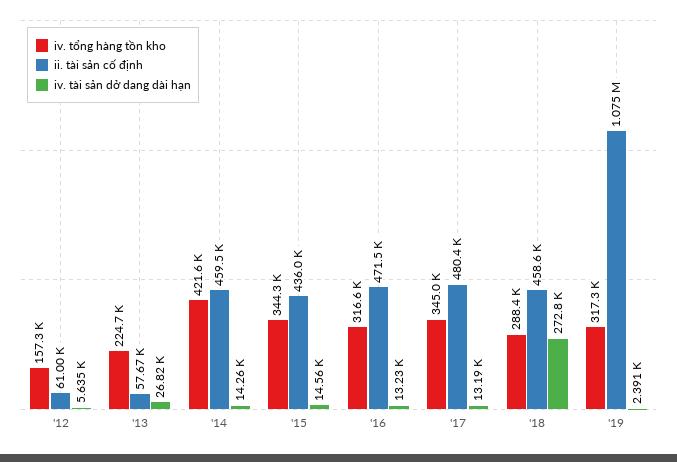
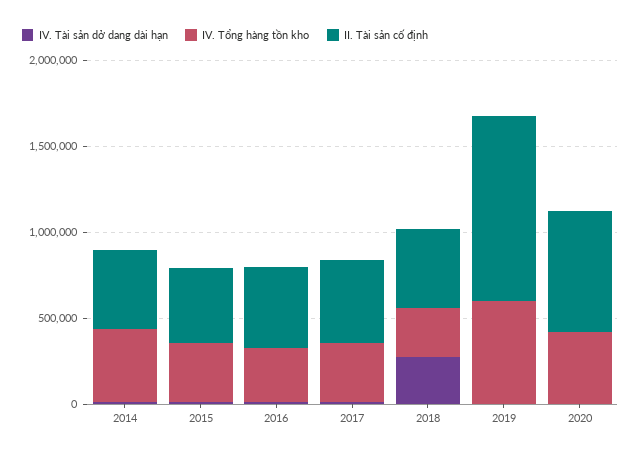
iv. tổng hàng tồn kho, '12: 157300 -> none
ii. tài sản cố định, '12: 61000 -> none
iv. tài sản dở dang dài hạn, '12: 5635 -> none
iv. tổng hàng tồn kho, '13: 224700 -> none
ii. tài sản cố định, '13: 57670 -> none
iv. tài sản dở dang dài hạn, '13: 26820 -> none
iv. tổng hàng tồn kho, '19: 317300 -> 600000
iv. tài sản dở dang dài hạn, 2020: none -> 0
iv. tổng hàng tồn kho, 2020: none -> 400000
ii. tài sản cố định, 2020: none -> 700000

